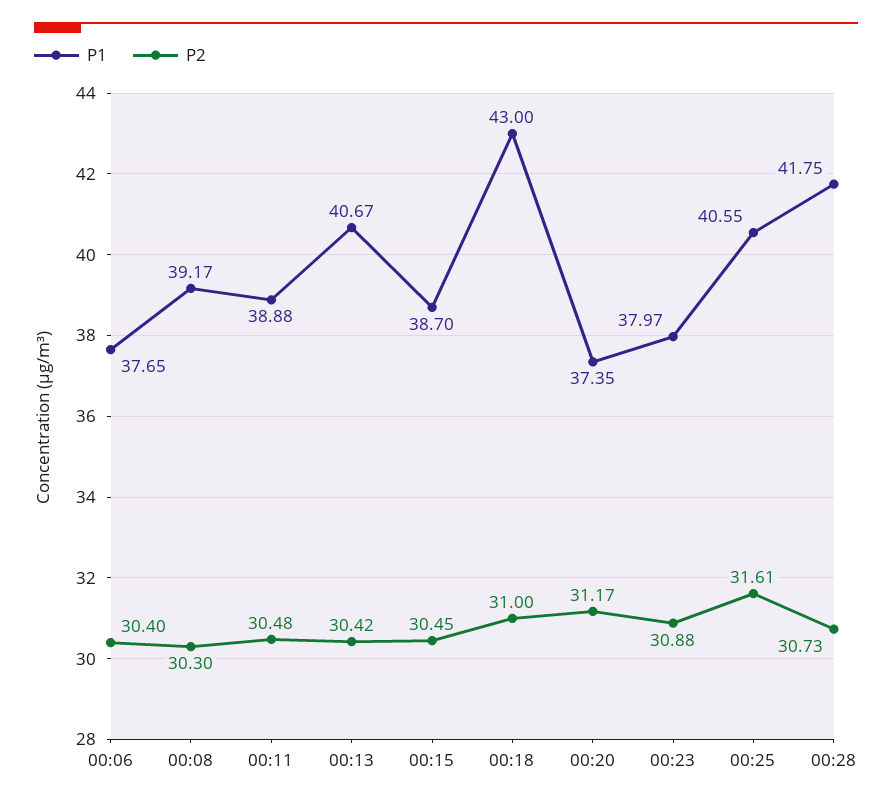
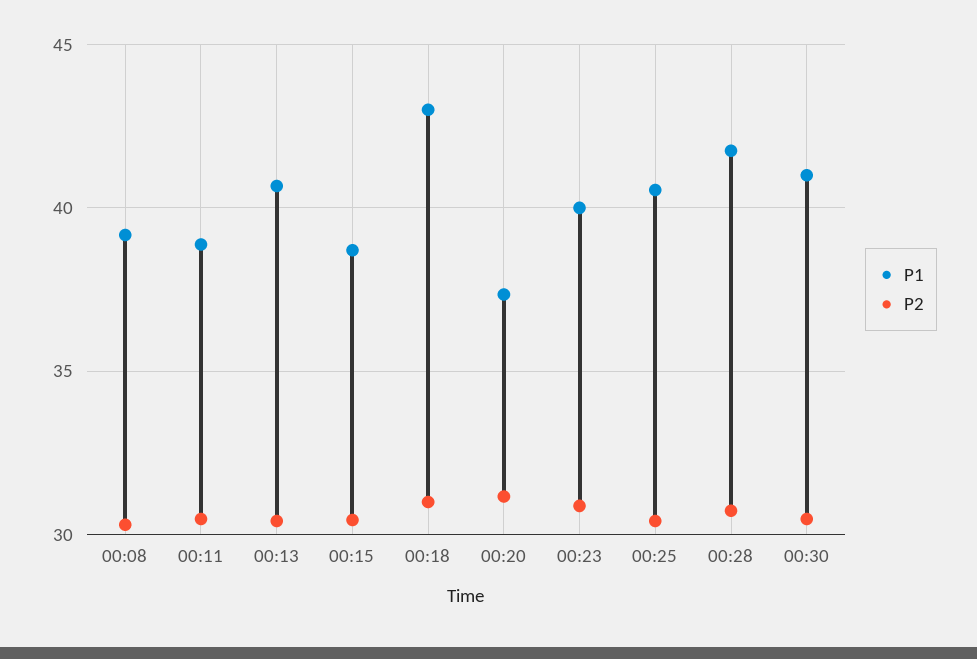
P1, 00:06: 37.65 -> none
P2, 00:06: 30.4 -> none
P1, 00:23: 37.97 -> 40
P2, 00:25: 31.61 -> 30.5
P1, 00:30: none -> 41
P2, 00:30: none -> 30.5

